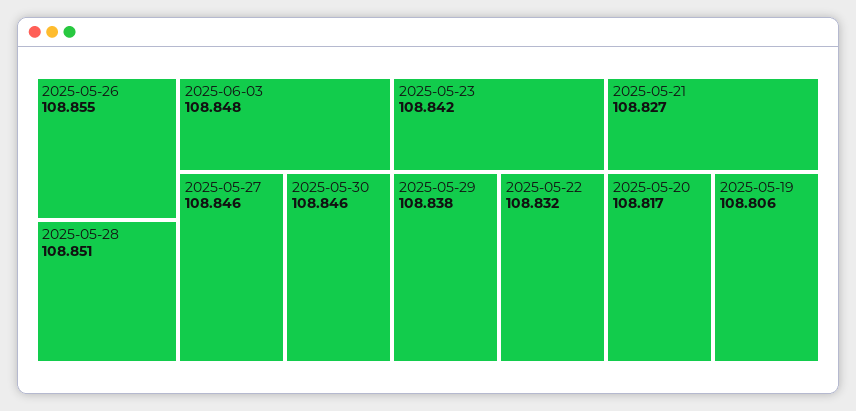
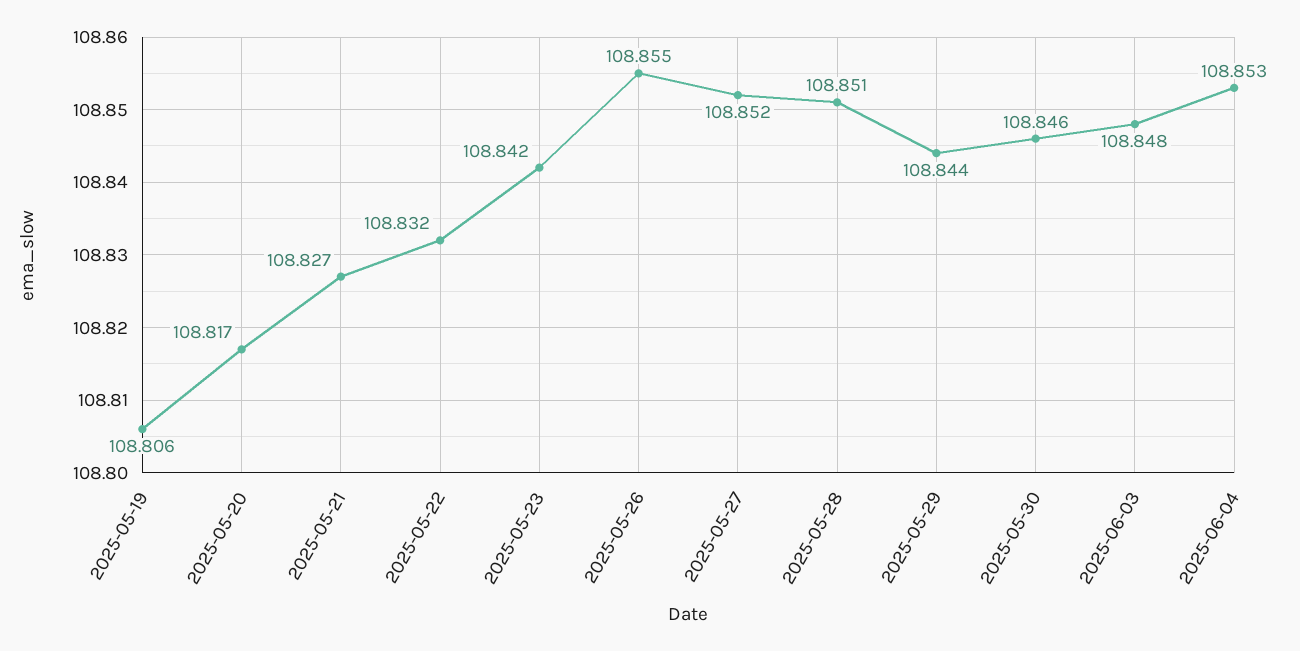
2025-05-27: 108.846 -> 108.852
2025-05-29: 108.838 -> 108.844
2025-06-04: none -> 108.853

